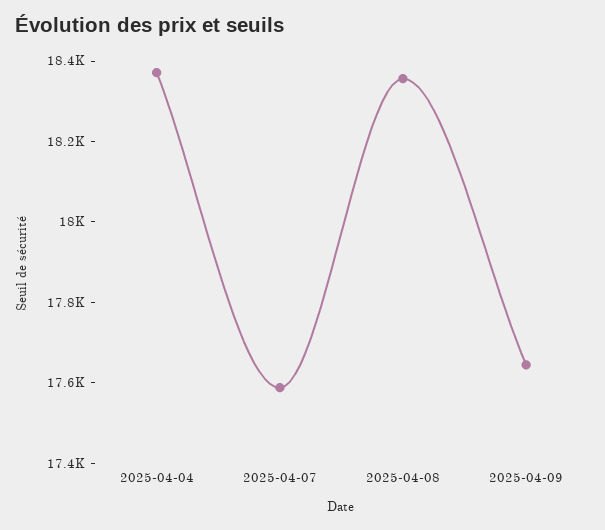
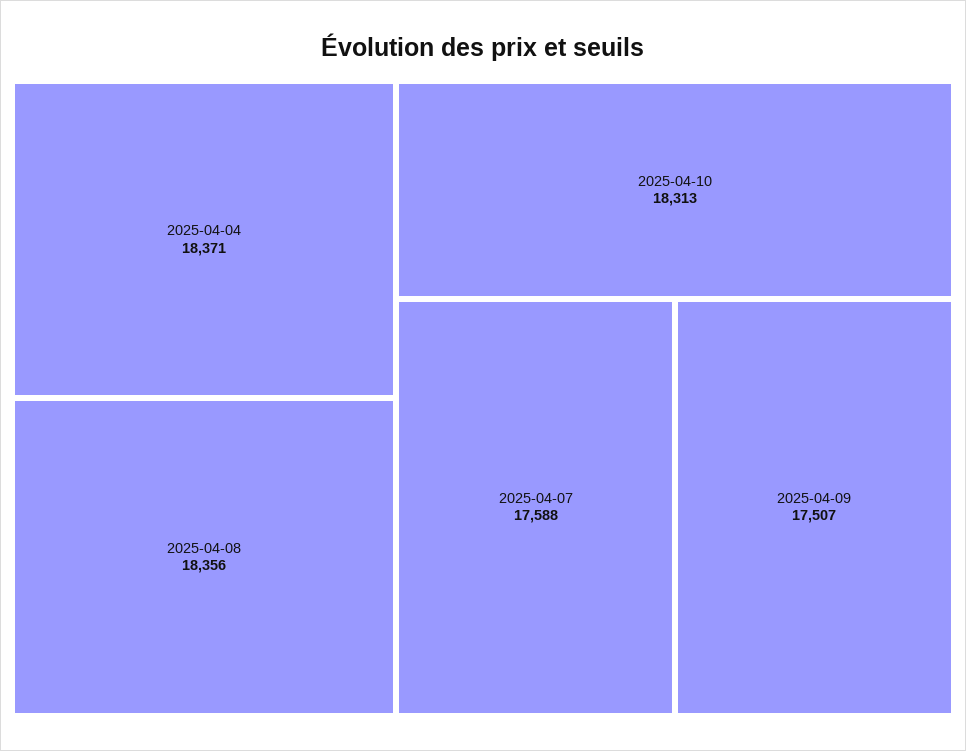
2025-04-09: 17650 -> 17507
2025-04-10: none -> 18313

